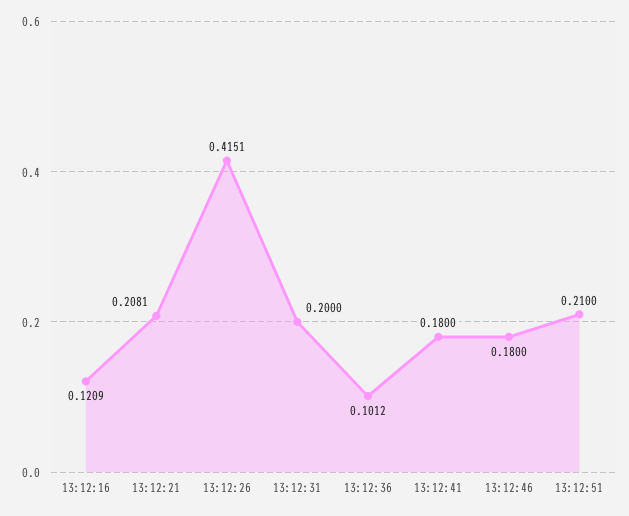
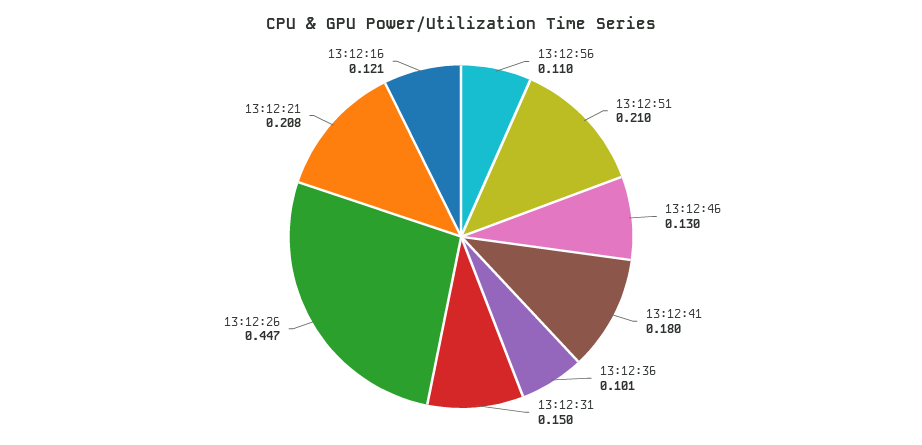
13:12:26: 0.4151 -> 0.447
13:12:31: 0.2 -> 0.15
13:12:46: 0.18 -> 0.13
13:12:56: none -> 0.11

